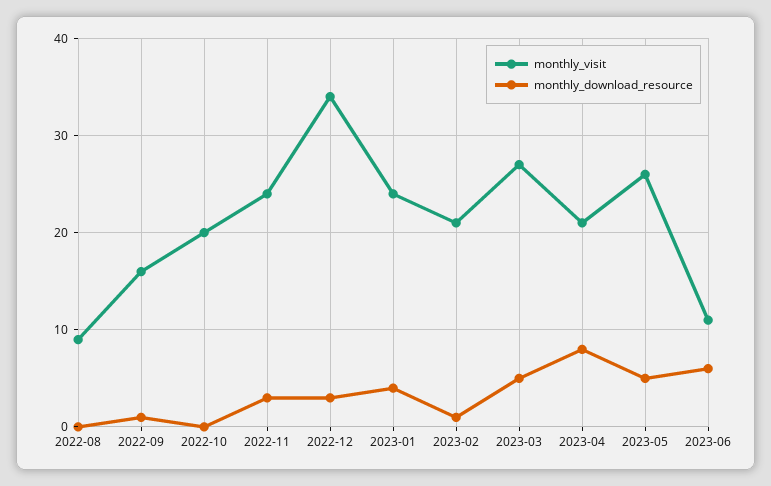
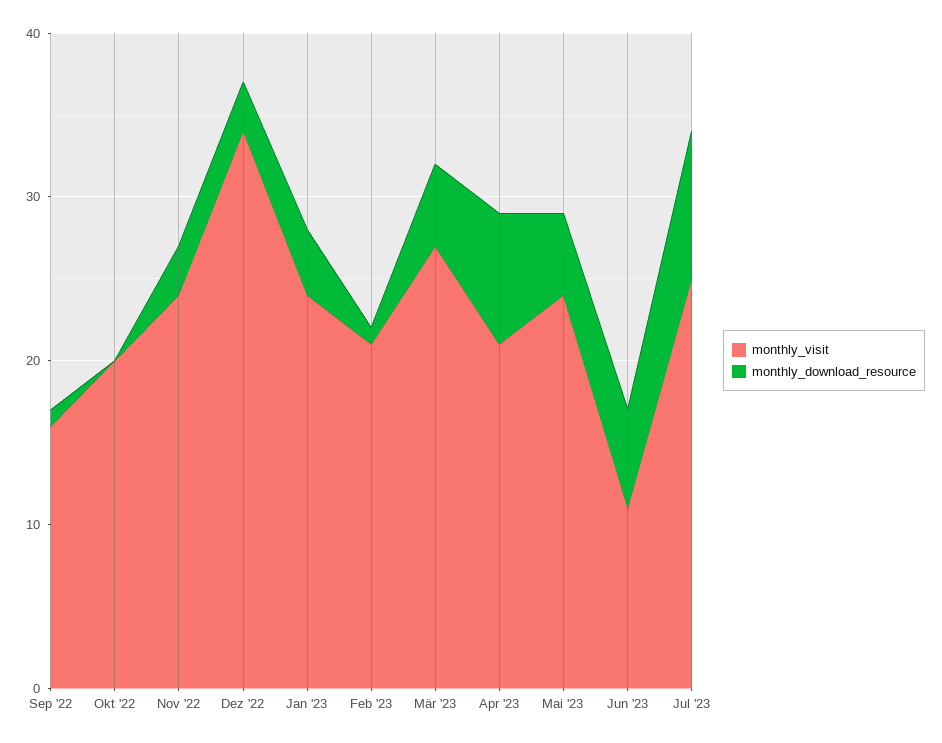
monthly_visit, 2022-08: 9 -> none
monthly_download_resource, 2022-08: 0 -> none
monthly_visit, 2023-05: 26 -> 24
monthly_visit, Jul '23: none -> 25
monthly_download_resource, Jul '23: none -> 9

